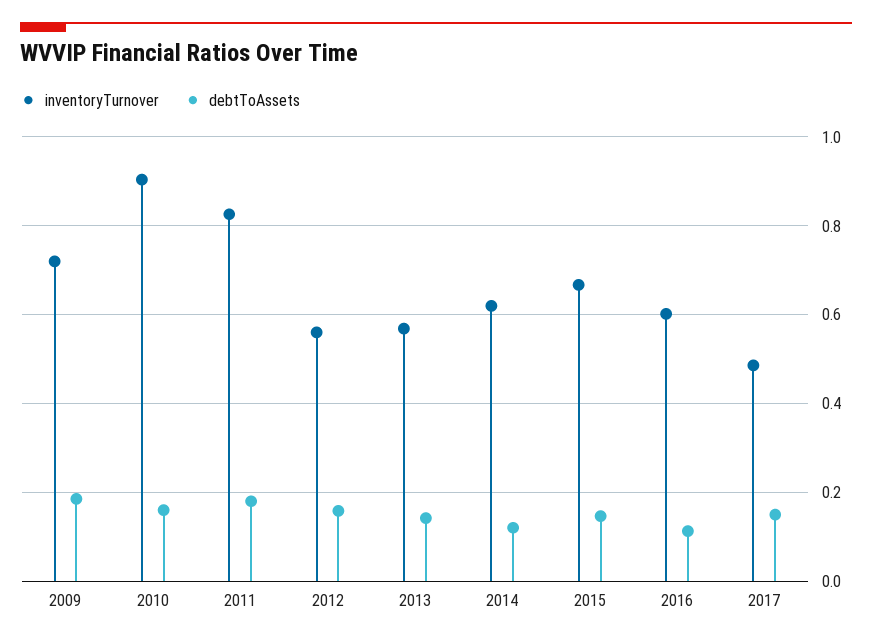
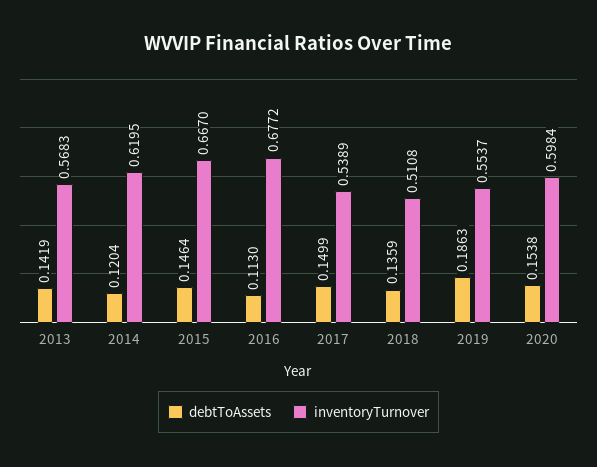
inventoryTurnover, 2009: 0.72 -> none
debtToAssets, 2009: 0.18 -> none
inventoryTurnover, 2010: 0.9 -> none
debtToAssets, 2010: 0.16 -> none
inventoryTurnover, 2011: 0.82 -> none
debtToAssets, 2011: 0.18 -> none
inventoryTurnover, 2012: 0.56 -> none
debtToAssets, 2012: 0.16 -> none
inventoryTurnover, 2016: 0.6 -> 0.6772
inventoryTurnover, 2017: 0.48 -> 0.5389
debtToAssets, 2018: none -> 0.1359
inventoryTurnover, 2018: none -> 0.5108
debtToAssets, 2019: none -> 0.1863
inventoryTurnover, 2019: none -> 0.5537
debtToAssets, 2020: none -> 0.1538
inventoryTurnover, 2020: none -> 0.5984

